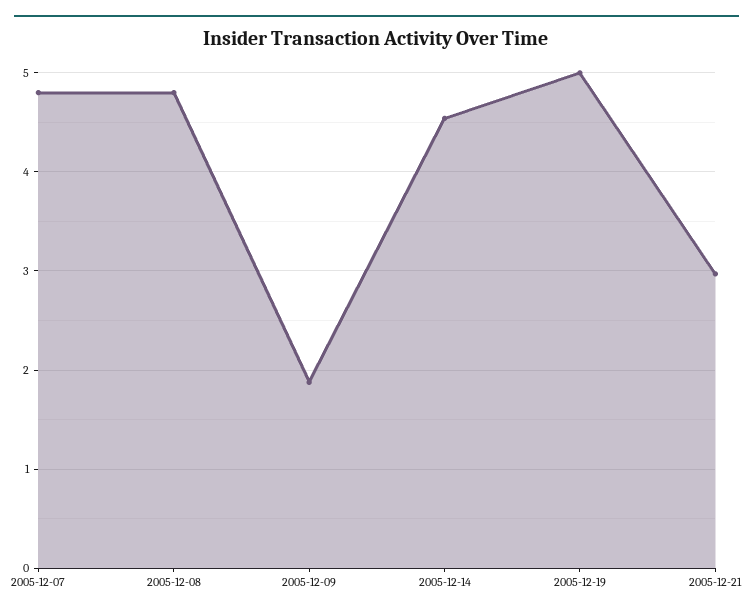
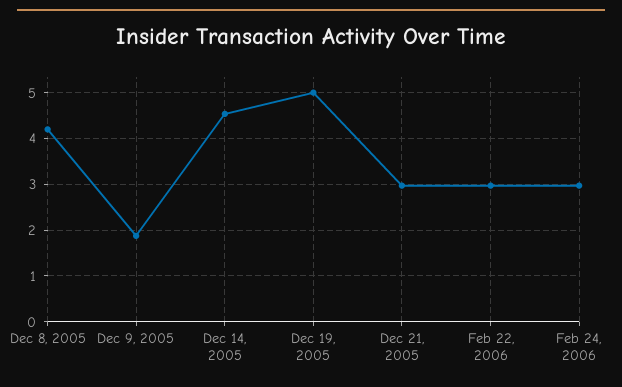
2005-12-07: 4.8 -> none
2005-12-08: 4.8 -> 4.2
Feb 22, 2006: none -> 3
Feb 24, 2006: none -> 3

